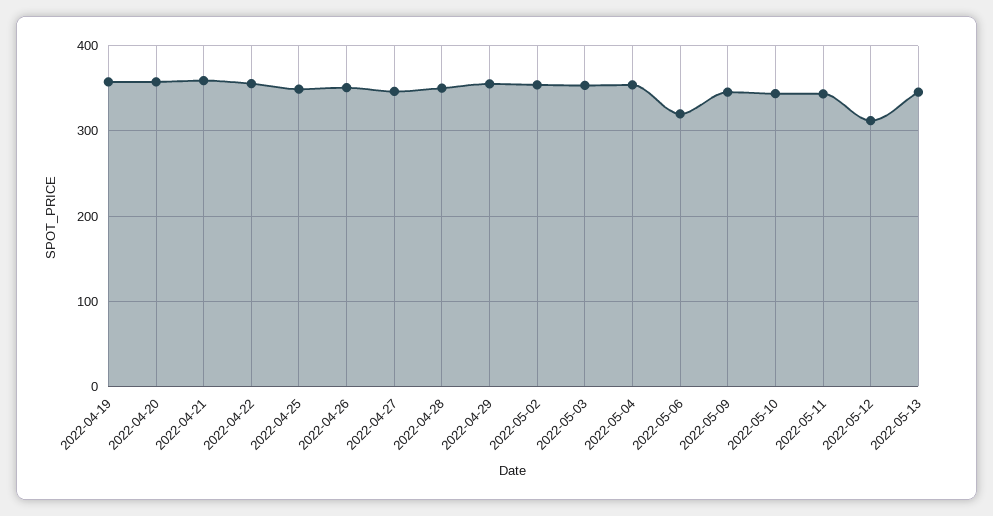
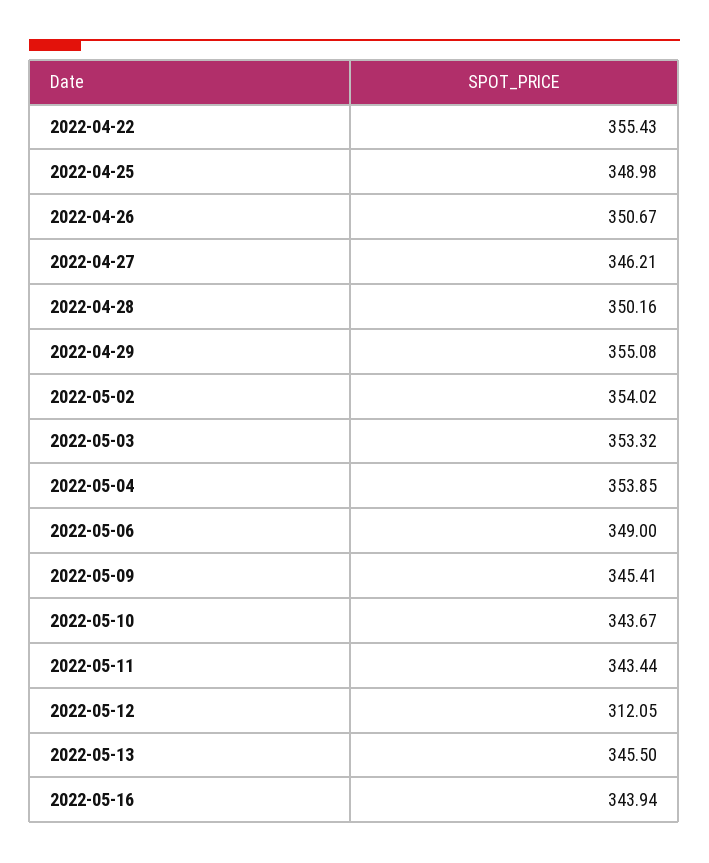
2022-04-19: 360 -> none
2022-04-20: 360 -> none
2022-04-21: 360 -> none
2022-05-06: 320 -> 349
2022-05-16: none -> 343.94

